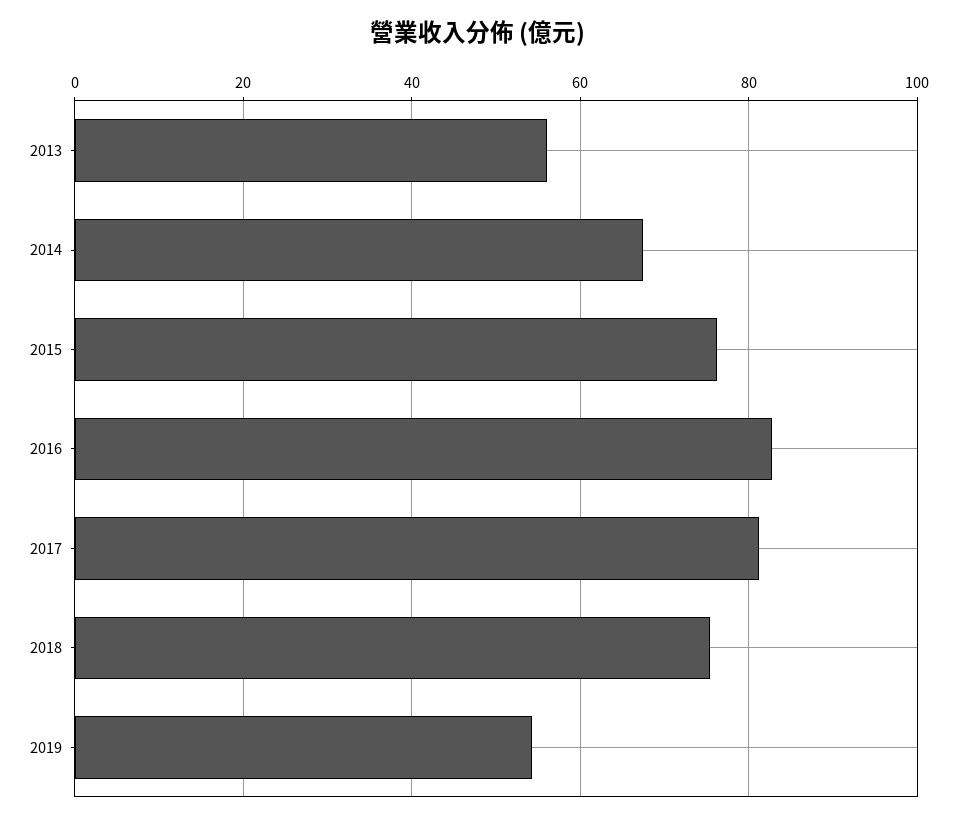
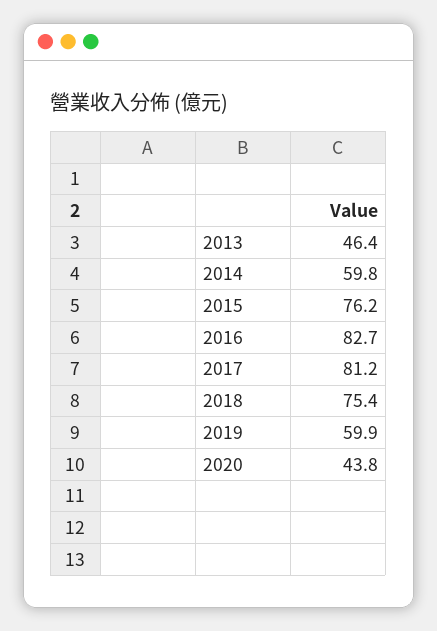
2013: 56 -> 46.4
2014: 68 -> 59.8
2019: 54 -> 59.9
2020: none -> 43.8

